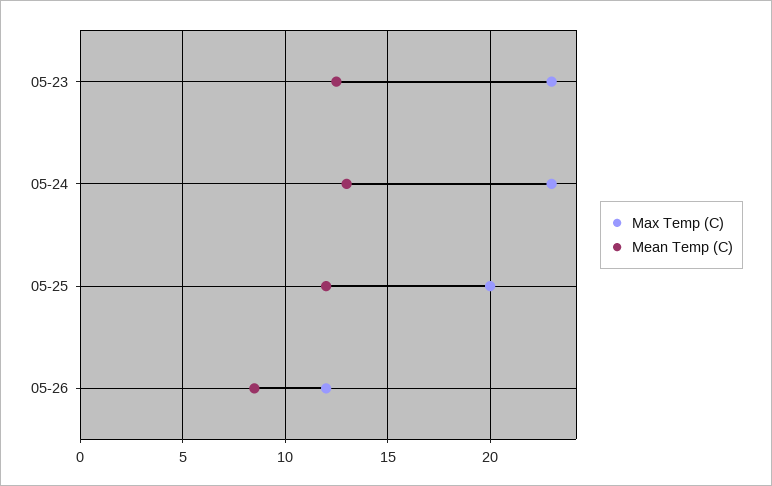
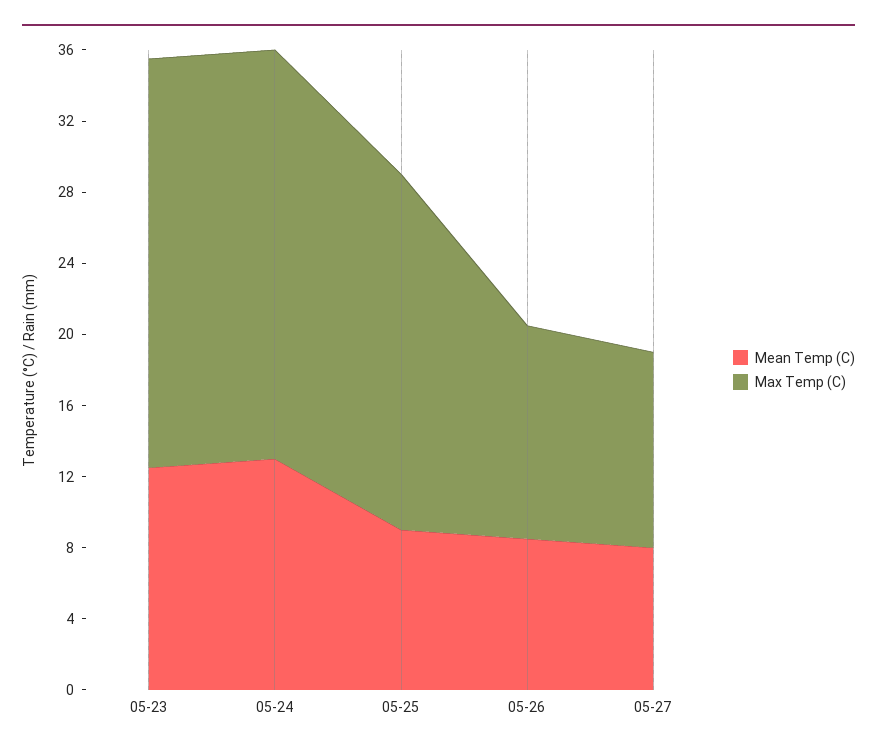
Mean Temp (C), 05-25: 12 -> 9
Mean Temp (C), 05-27: none -> 8
Max Temp (C), 05-27: none -> 11

